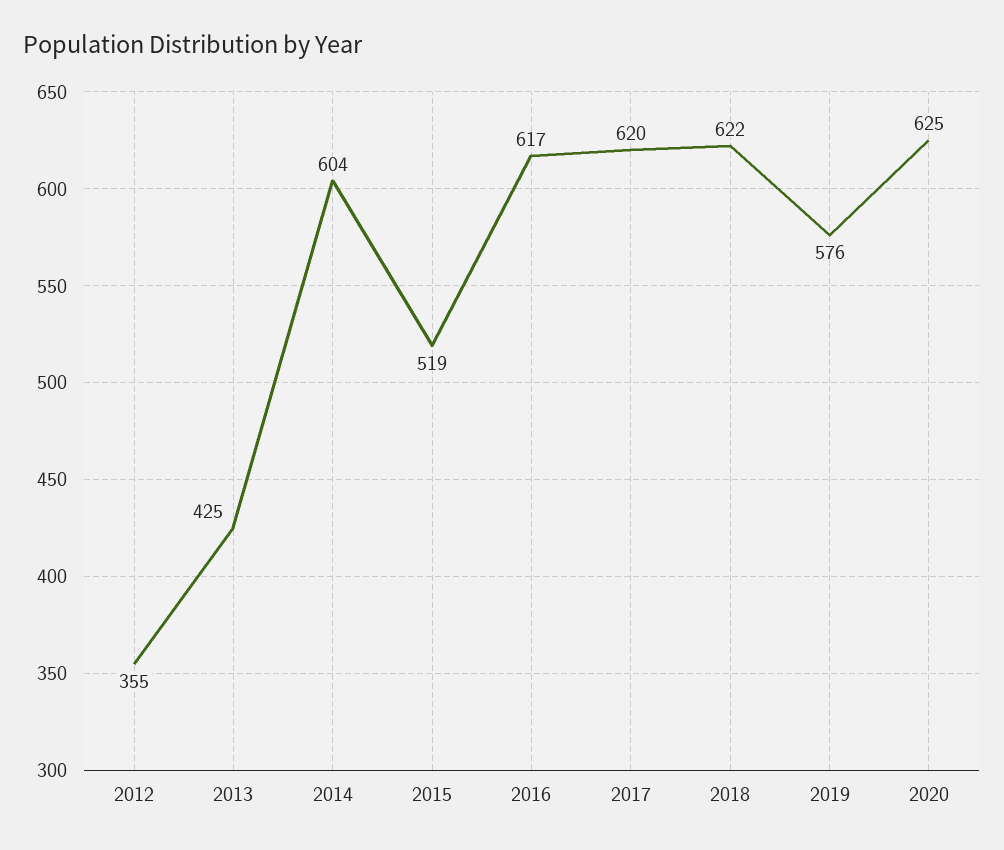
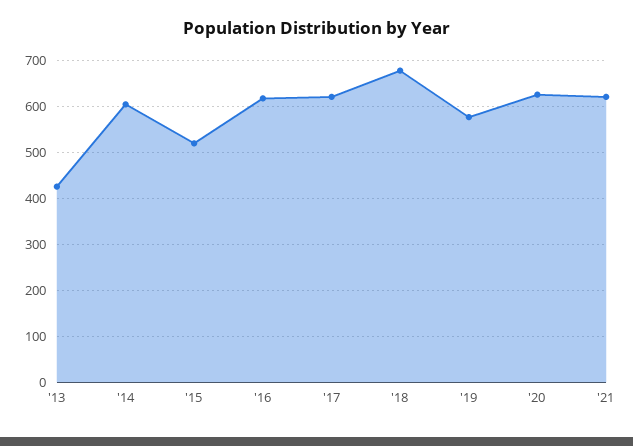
2012: 355 -> none
2018: 622 -> 680
'21: none -> 620

